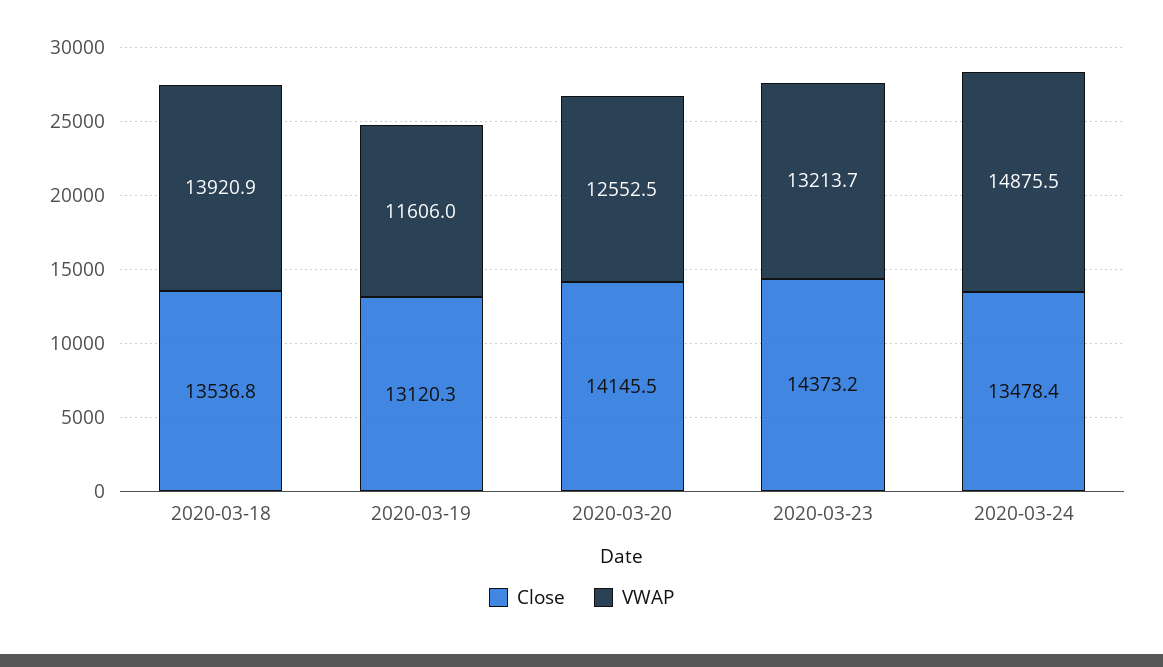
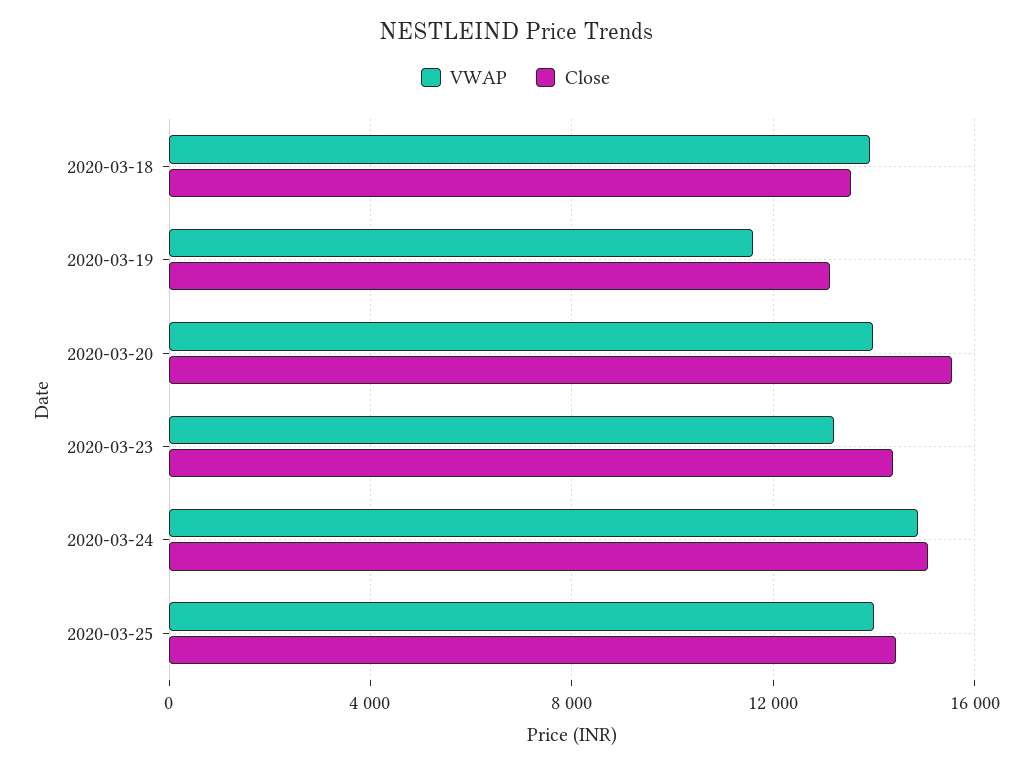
Close, 2020-03-20: 14145.5 -> 15500
VWAP, 2020-03-20: 12552.5 -> 14000
Close, 2020-03-24: 13478.4 -> 15000
VWAP, 2020-03-25: none -> 14000
Close, 2020-03-25: none -> 14500

